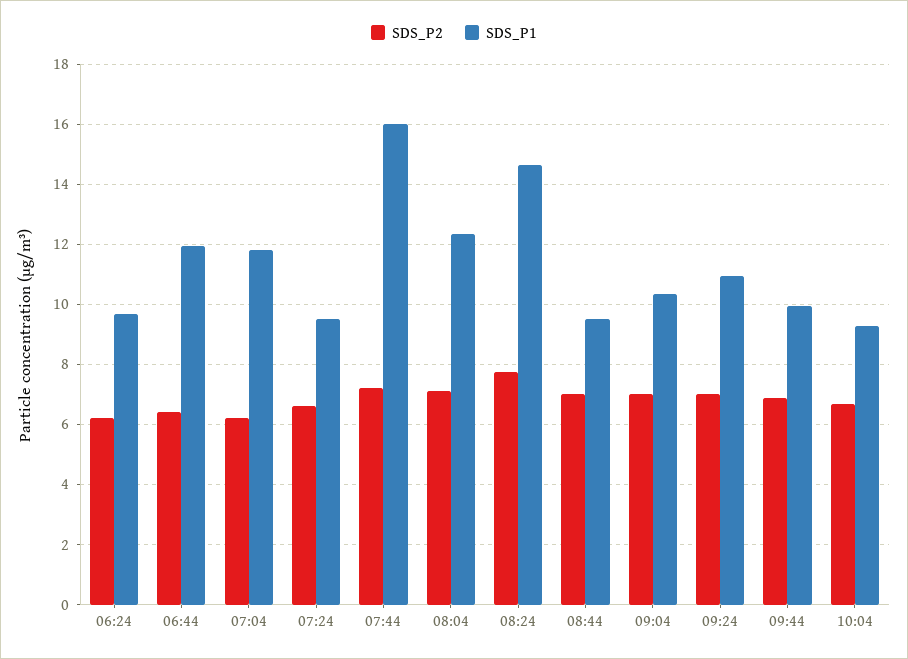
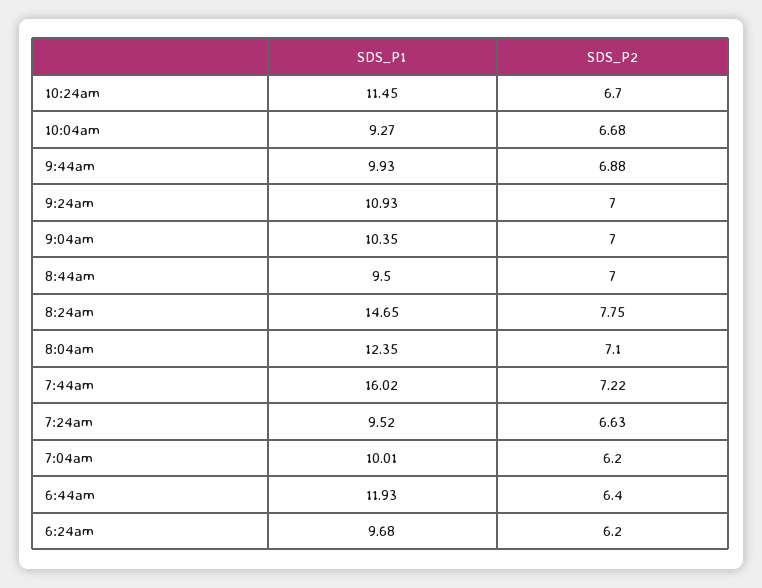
SDS_P1, 07:04: 11.8 -> 10.01
SDS_P1, 10:24am: none -> 11.45
SDS_P2, 10:24am: none -> 6.7

